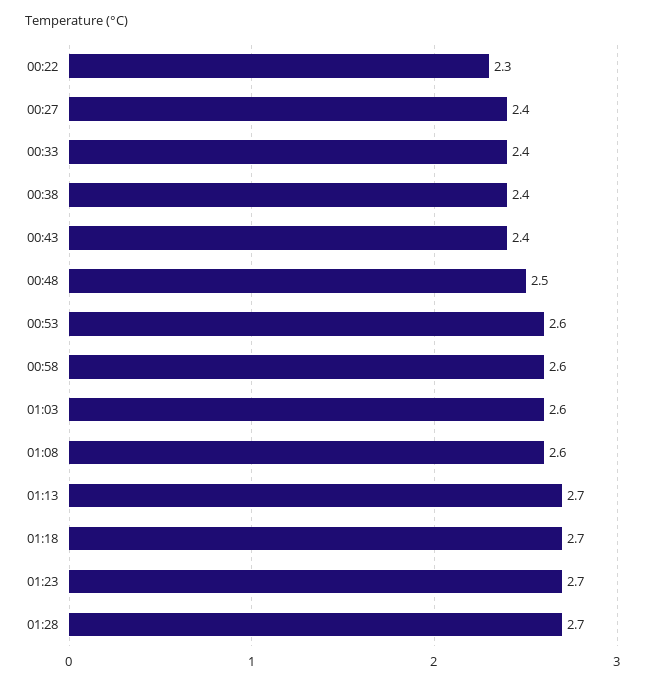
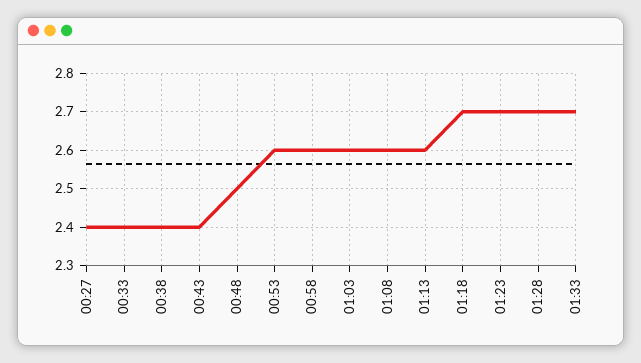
00:22: 2.3 -> none
01:13: 2.7 -> 2.6
01:33: none -> 2.7

